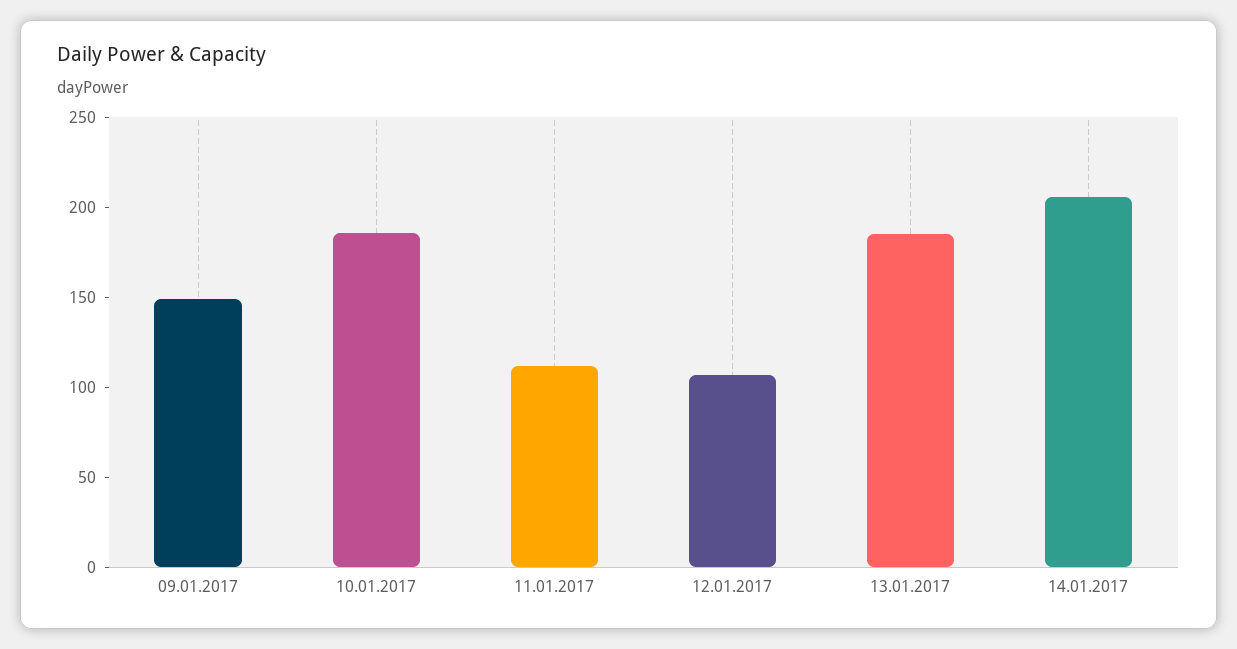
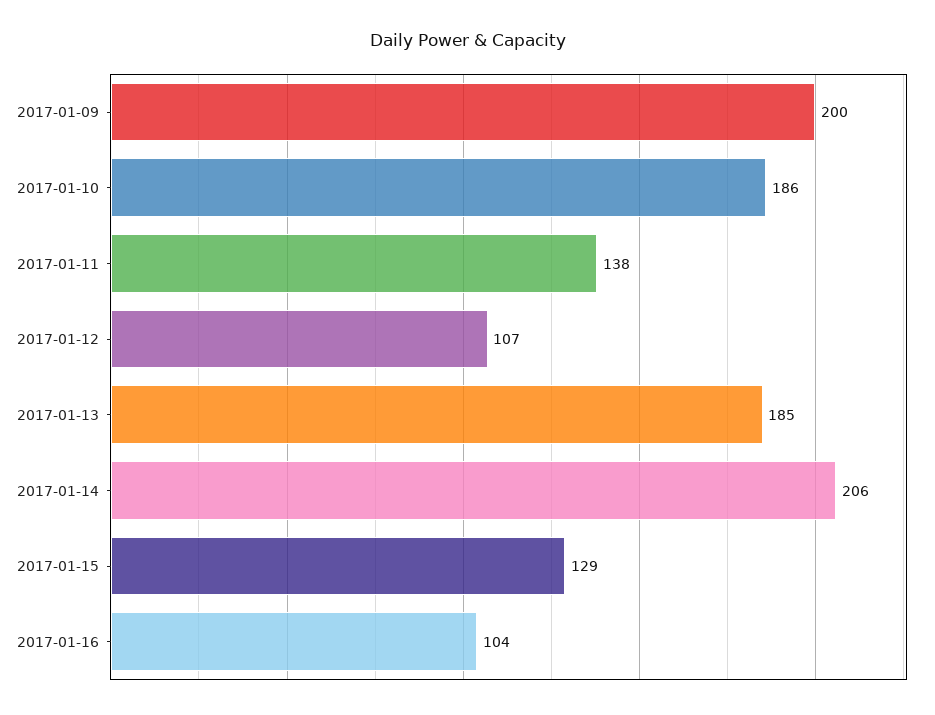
09.01.2017: 150 -> 200
11.01.2017: 110 -> 138
2017-01-15: none -> 129
2017-01-16: none -> 104

